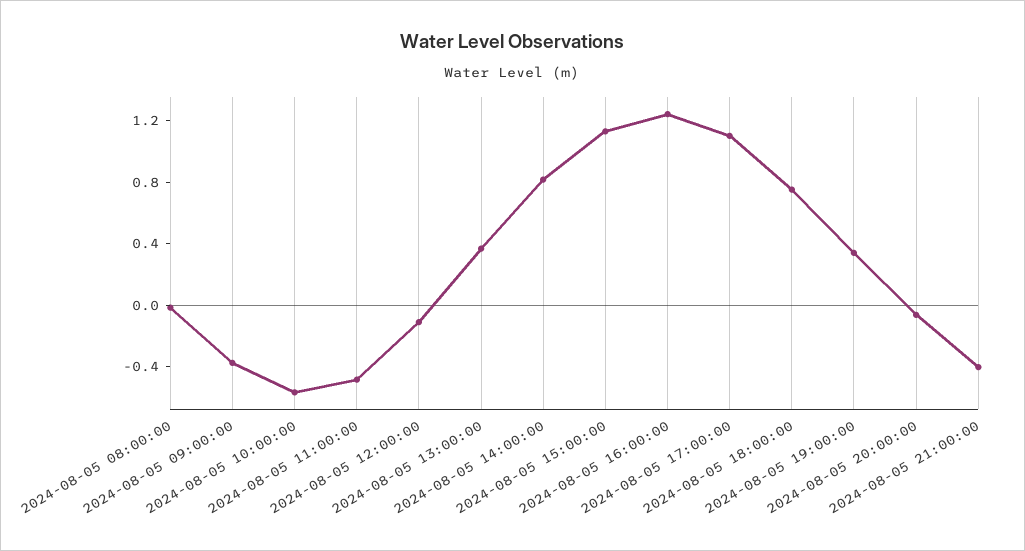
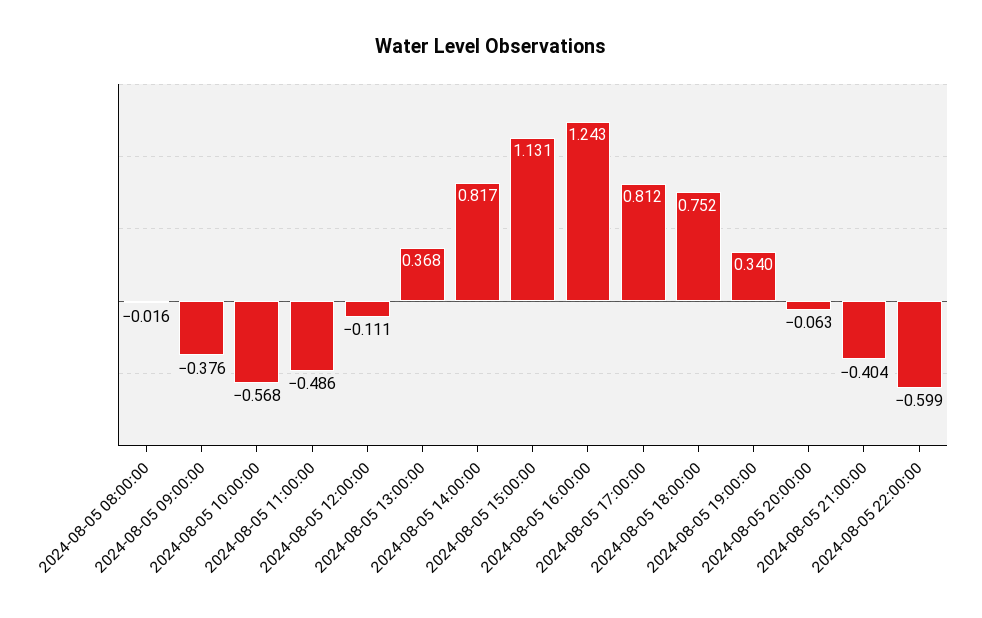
2024-08-05 17:00:00: 1.1 -> 0.812
2024-08-05 22:00:00: none -> -0.599

